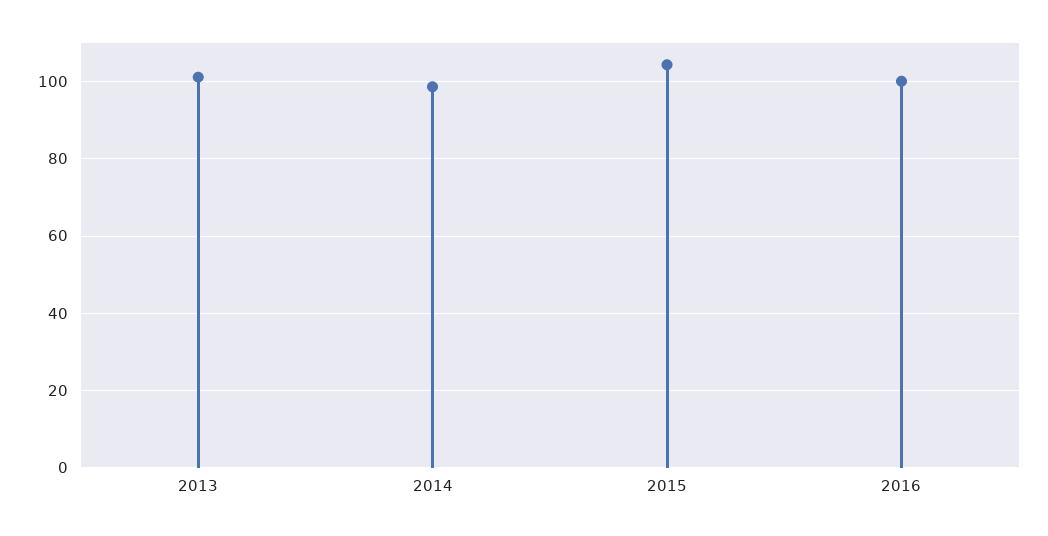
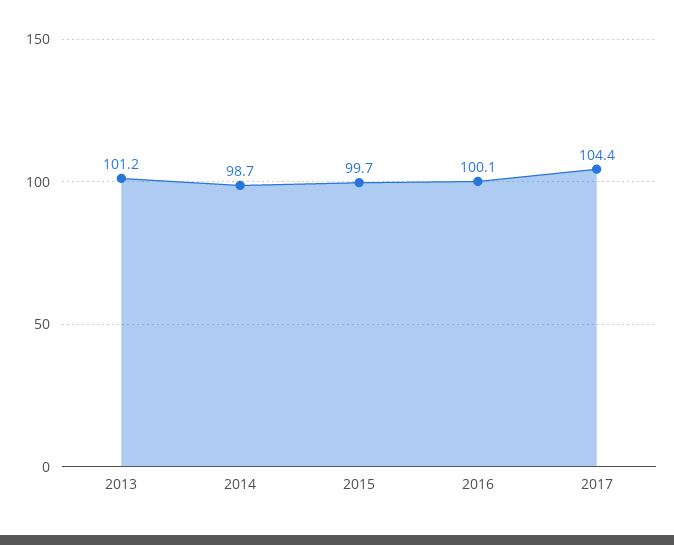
2015: 104 -> 99.7
2017: none -> 104.4

